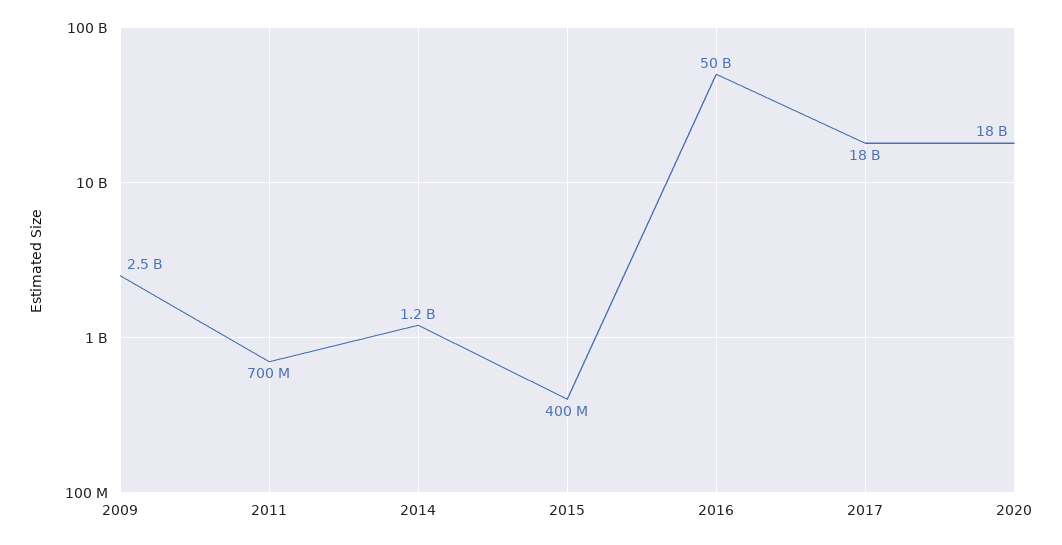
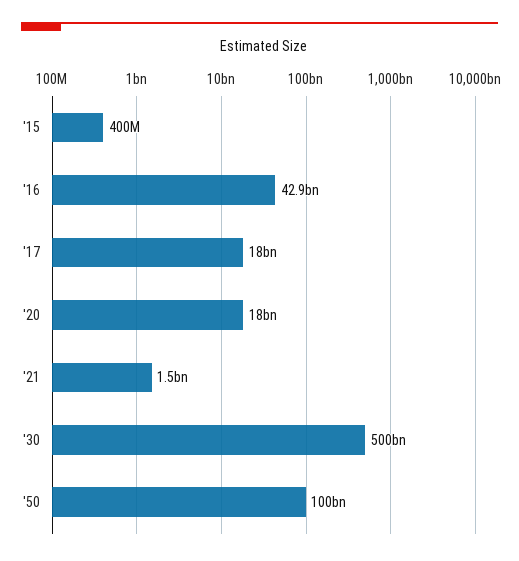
2009: 2500000000 -> none
2011: 700000000 -> none
2014: 1200000000 -> none
2016: 50000000000 -> 42900000000
'21: none -> 1500000000
'30: none -> 500000000000
'50: none -> 100000000000

